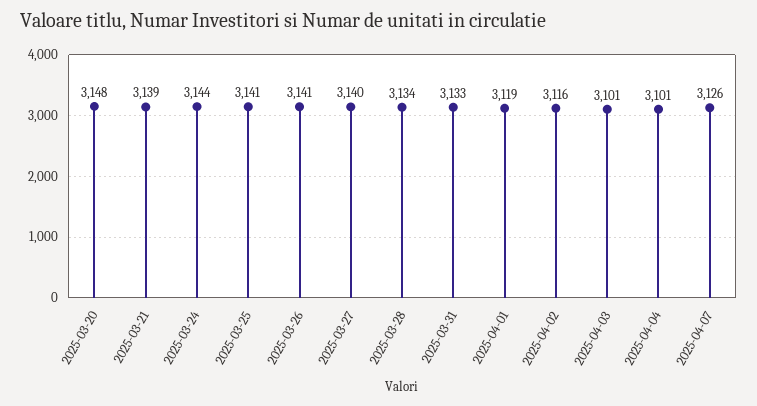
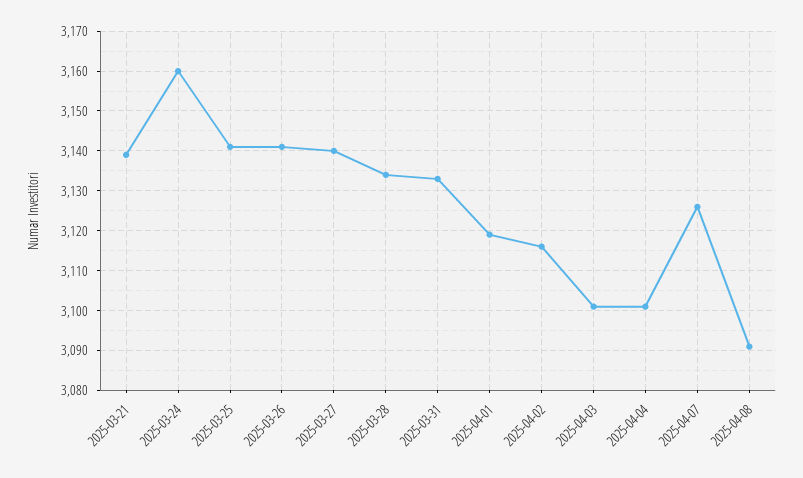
2025-03-20: 3148 -> none
2025-03-24: 3144 -> 3160
2025-04-08: none -> 3090

